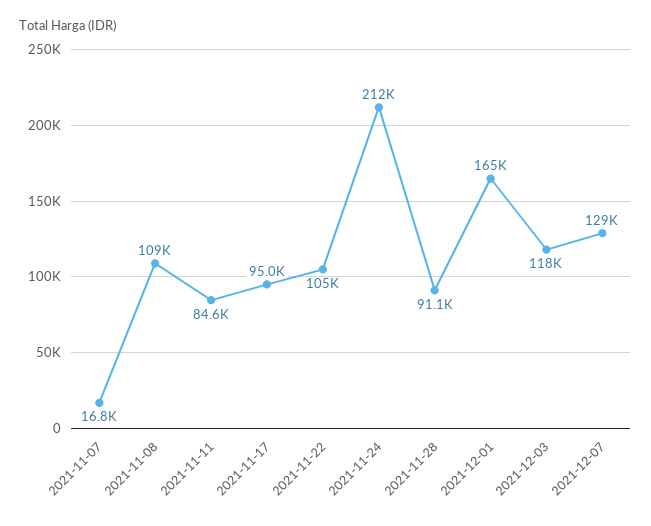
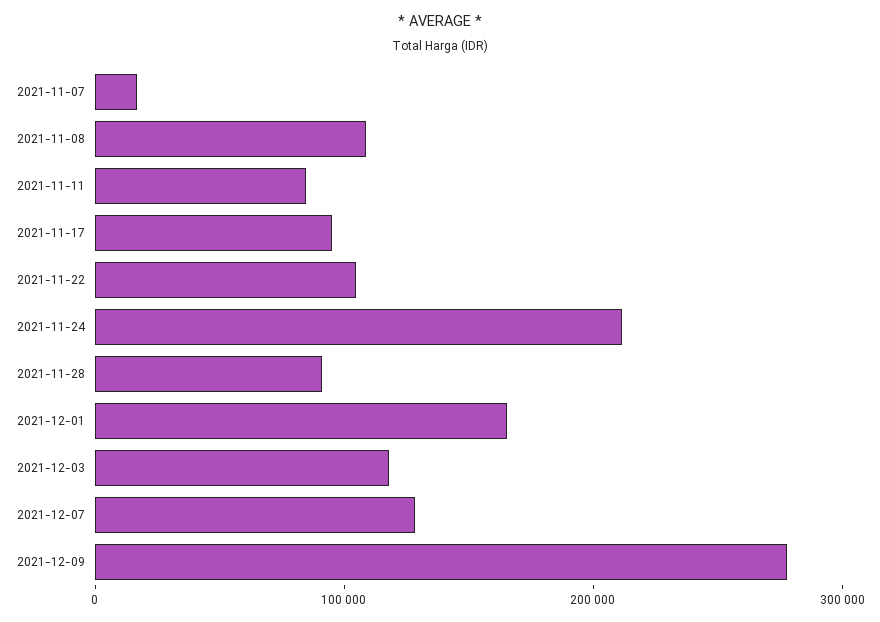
2021-12-09: none -> 280000

